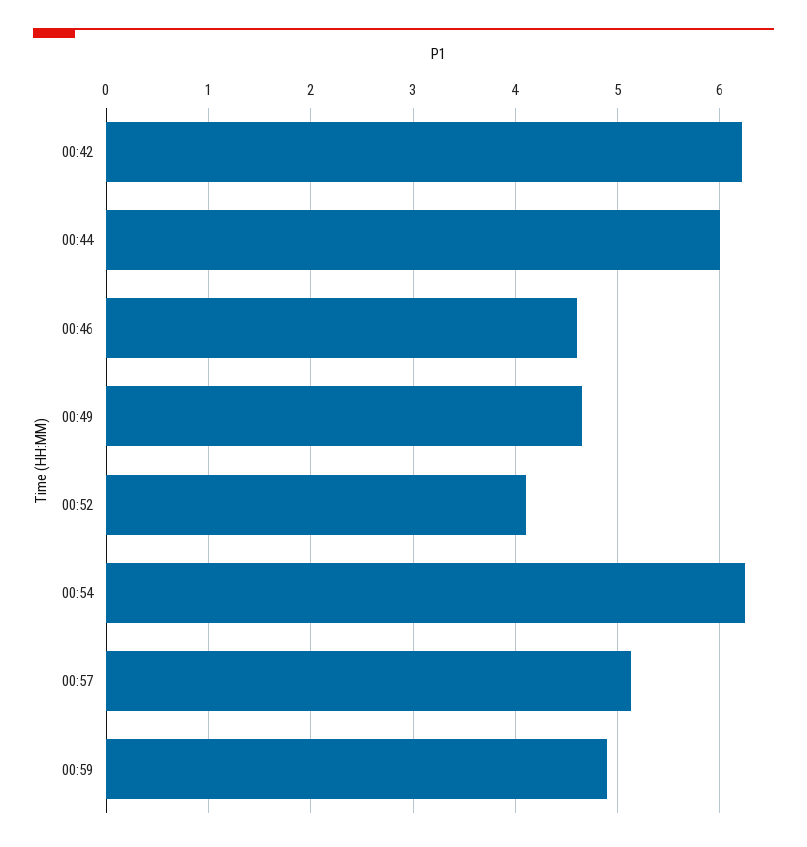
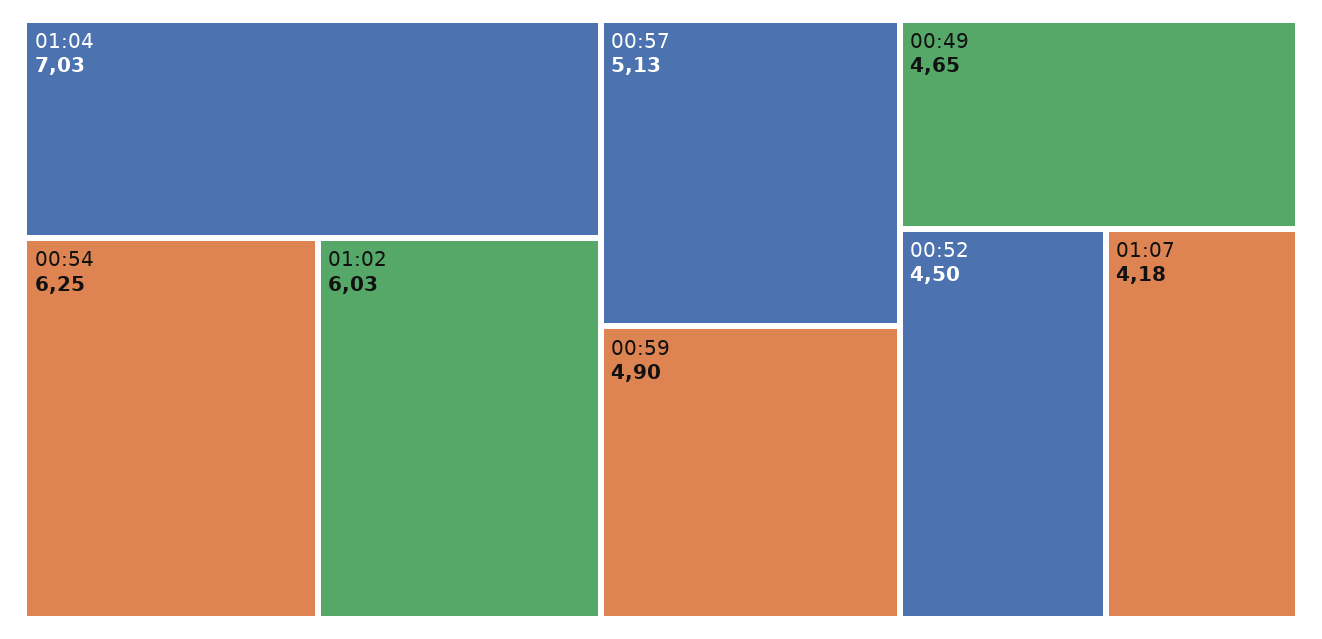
00:42: 6.2 -> none
00:44: 6 -> none
00:46: 4.6 -> none
00:52: 4.1 -> 4.5
01:04: none -> 7.03
01:02: none -> 6.03
01:07: none -> 4.18

